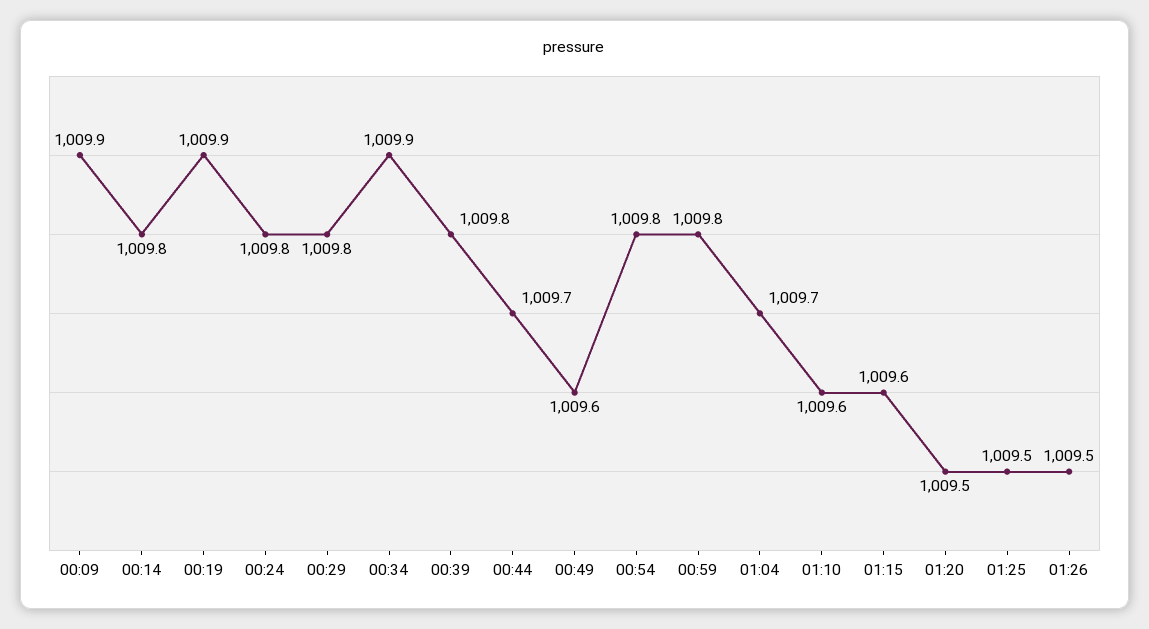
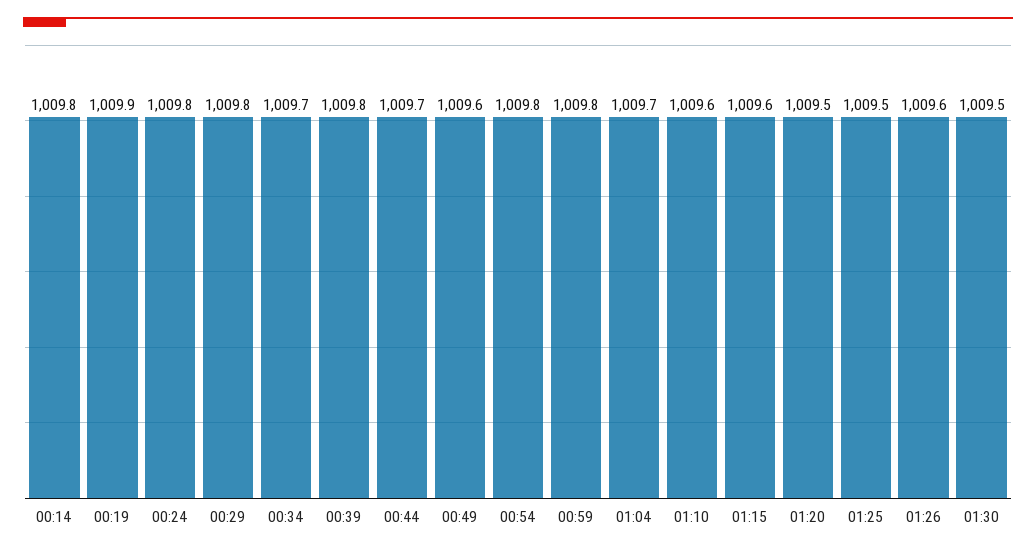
00:09: 1009.9 -> none
00:34: 1009.9 -> 1009.7
01:26: 1009.5 -> 1009.6
01:30: none -> 1009.5

